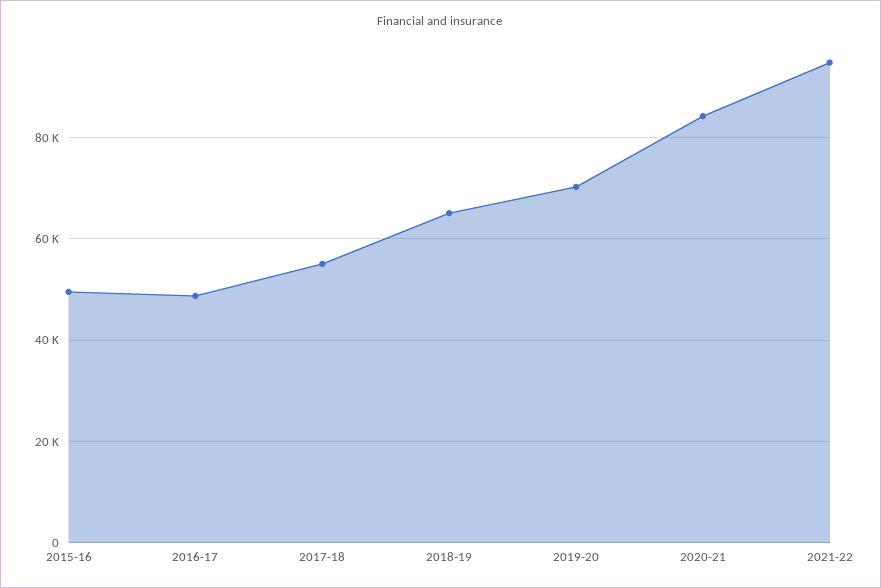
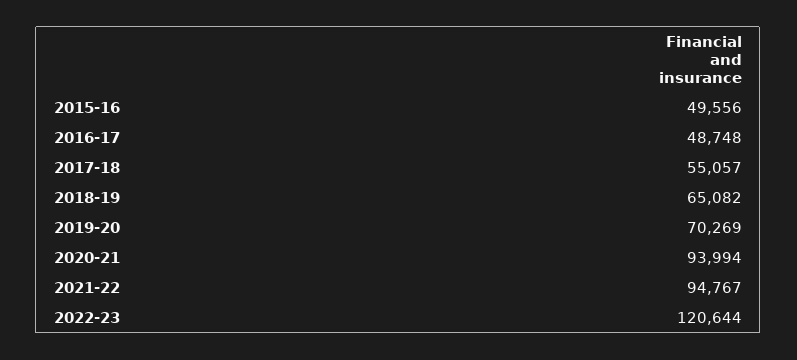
2020-21: 84000 -> 93994
2022-23: none -> 120644

